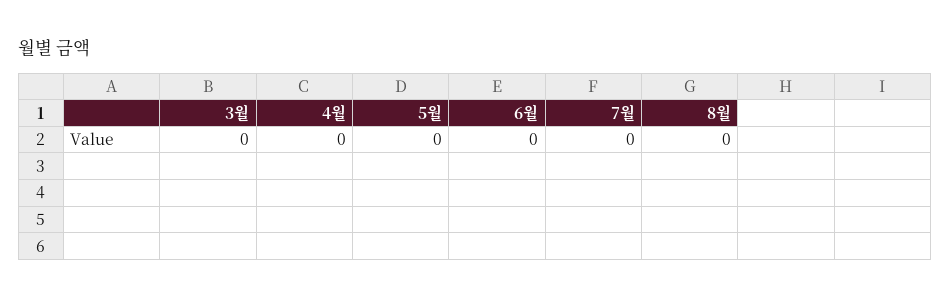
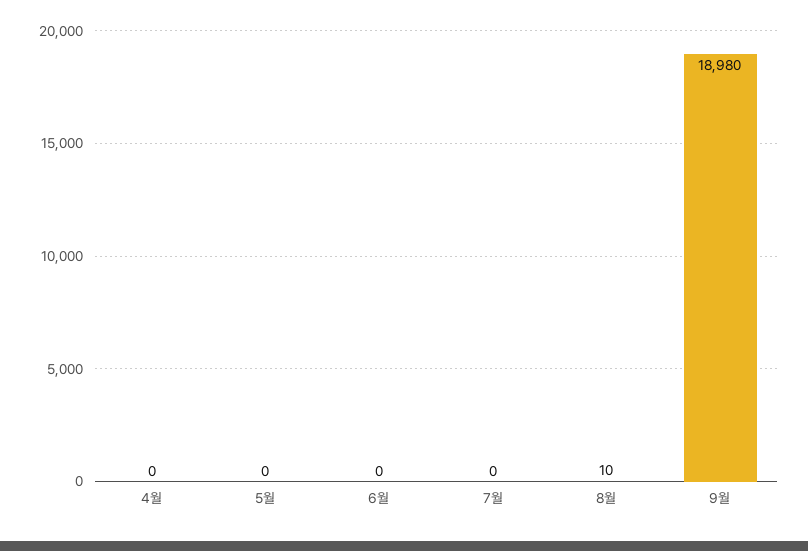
3월: 0 -> none
8월: 0 -> 10
9월: none -> 18980

